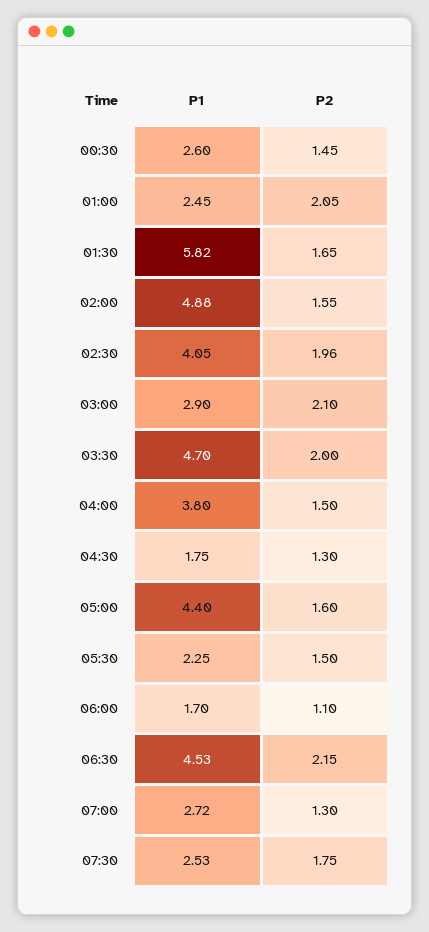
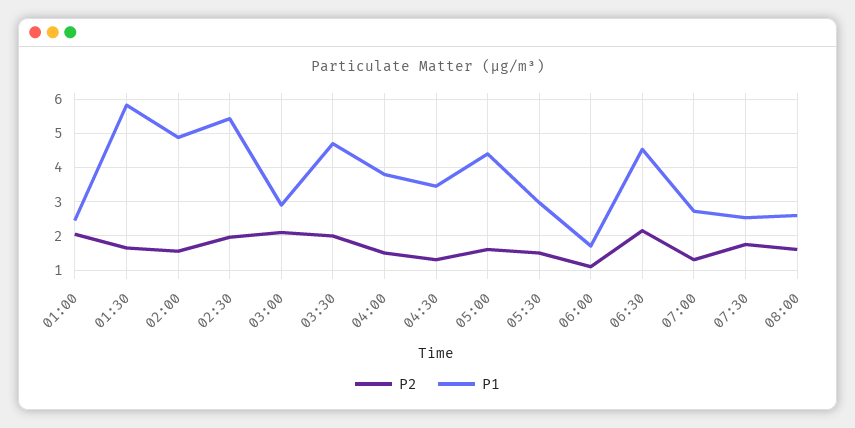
P1, 00:30: 2.6 -> none
P2, 00:30: 1.45 -> none
P1, 02:30: 4.05 -> 5.4
P1, 04:30: 1.75 -> 3.4
P1, 05:30: 2.25 -> 3
P2, 08:00: none -> 1.6
P1, 08:00: none -> 2.6

